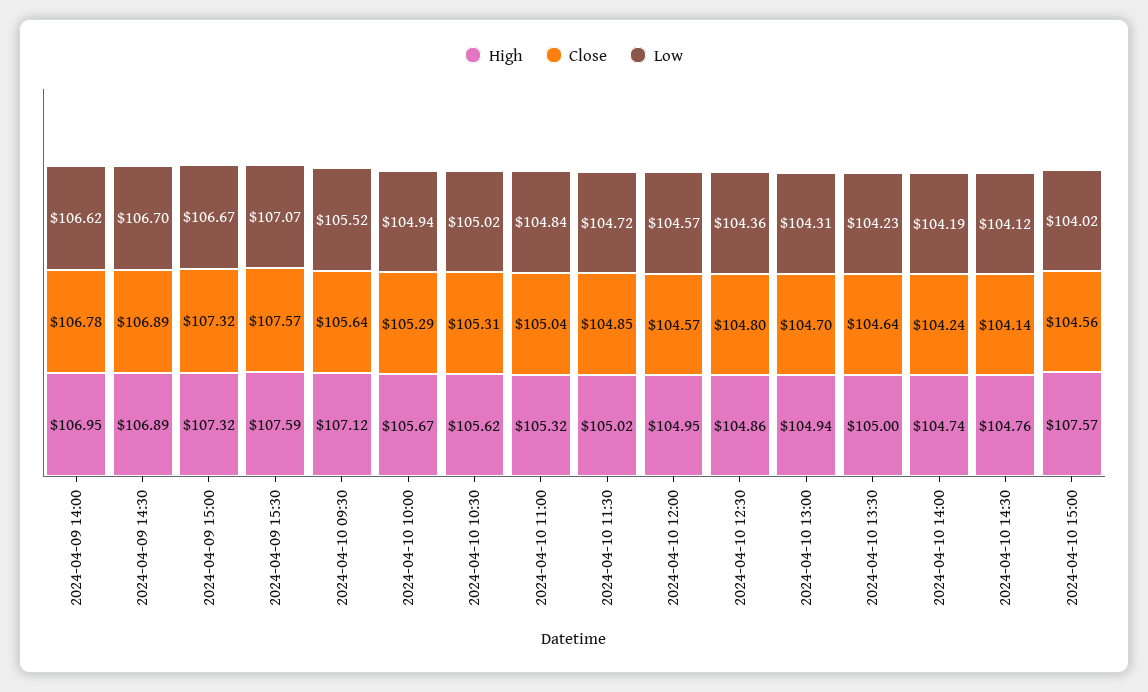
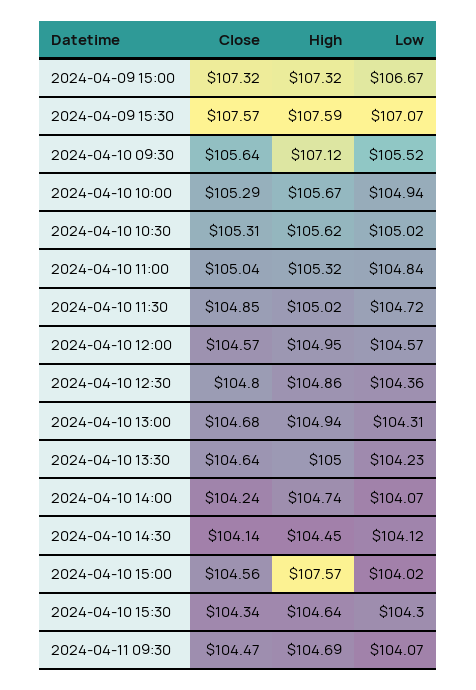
High, 2024-04-09 14:00: 106.95 -> none
Close, 2024-04-09 14:00: 106.78 -> none
Low, 2024-04-09 14:00: 106.62 -> none
High, 2024-04-09 14:30: 106.89 -> none
Close, 2024-04-09 14:30: 106.89 -> none
Low, 2024-04-09 14:30: 106.7 -> none
Close, 2024-04-10 13:00: 104.7 -> 104.68
Low, 2024-04-10 14:00: 104.19 -> 104.07
High, 2024-04-10 14:30: 104.76 -> 104.45
Close, 2024-04-10 15:30: none -> 104.34
High, 2024-04-10 15:30: none -> 104.64
Low, 2024-04-10 15:30: none -> 104.3
Close, 2024-04-11 09:30: none -> 104.47
High, 2024-04-11 09:30: none -> 104.69
Low, 2024-04-11 09:30: none -> 104.07

